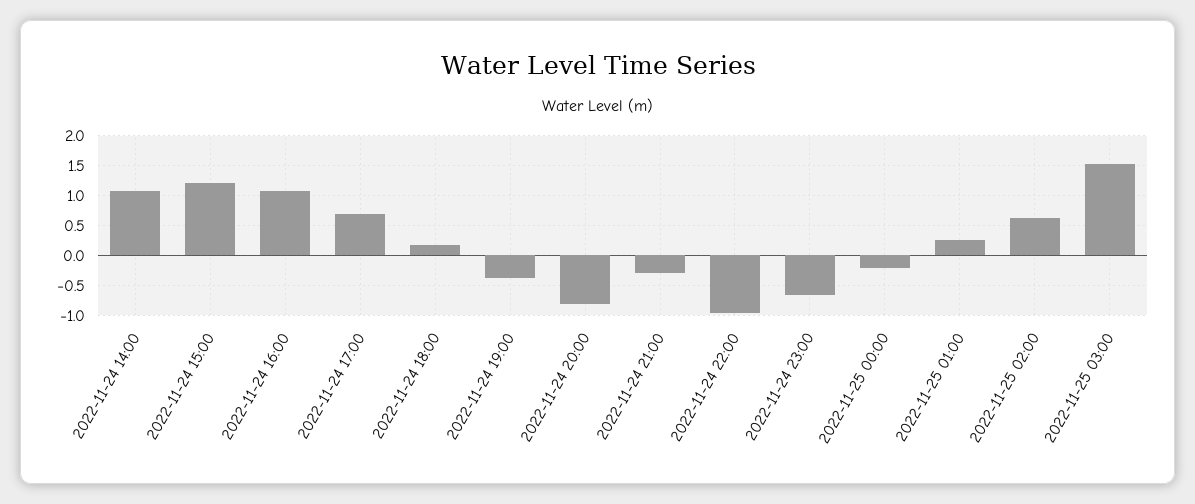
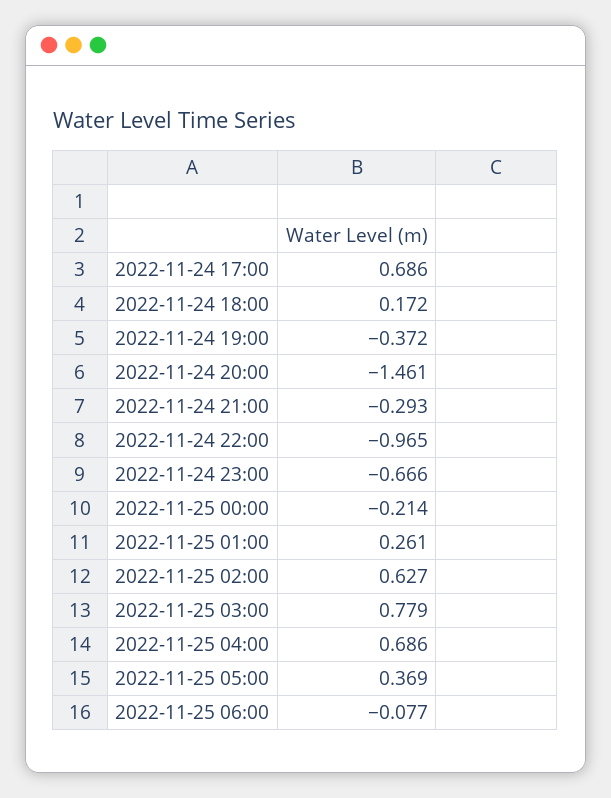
2022-11-24 14:00: 1 -> none
2022-11-24 15:00: 1.25 -> none
2022-11-24 16:00: 1 -> none
2022-11-24 20:00: -0.75 -> -1.461
2022-11-25 03:00: 1.5 -> 0.779
2022-11-25 04:00: none -> 0.686
2022-11-25 05:00: none -> 0.369
2022-11-25 06:00: none -> -0.077

